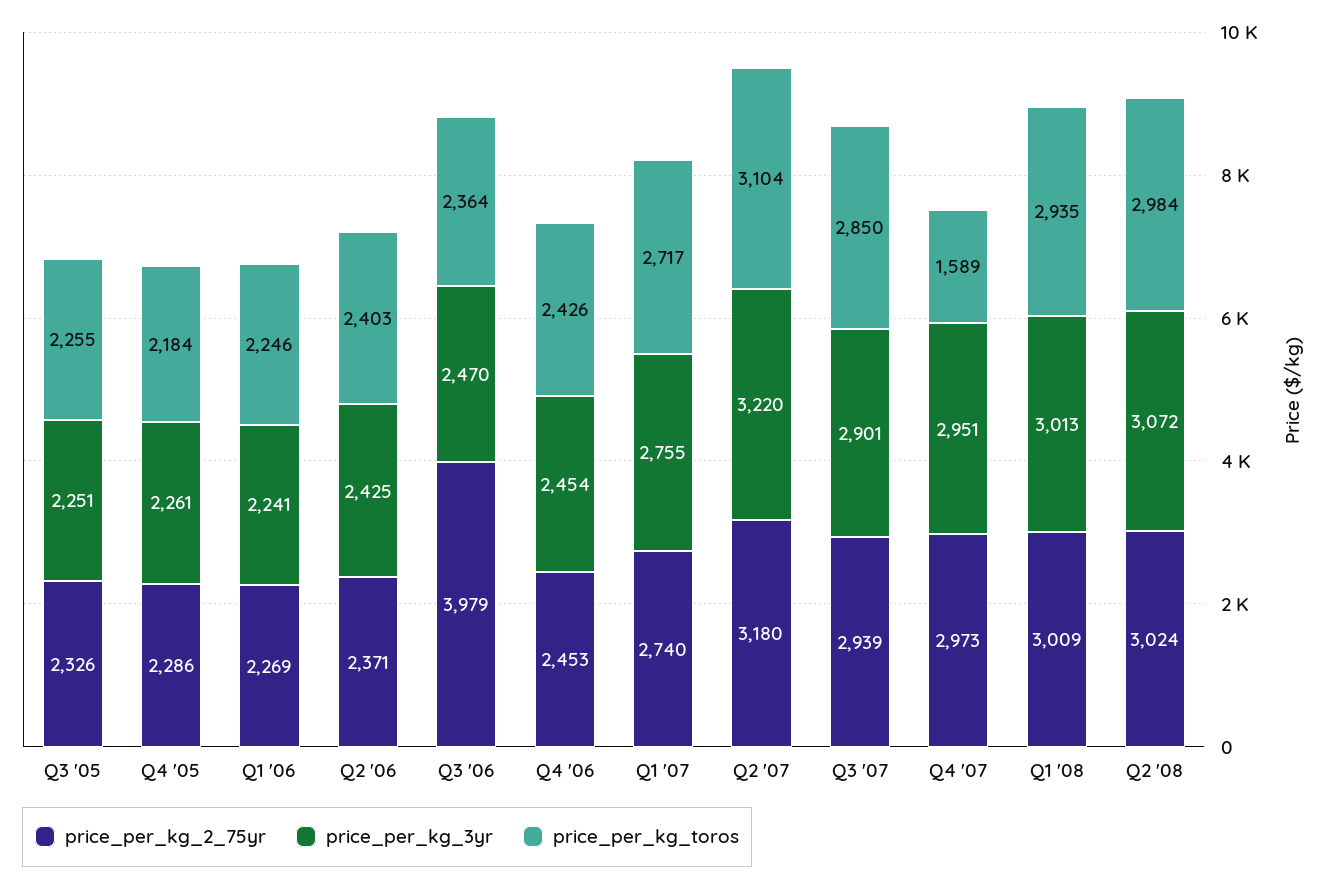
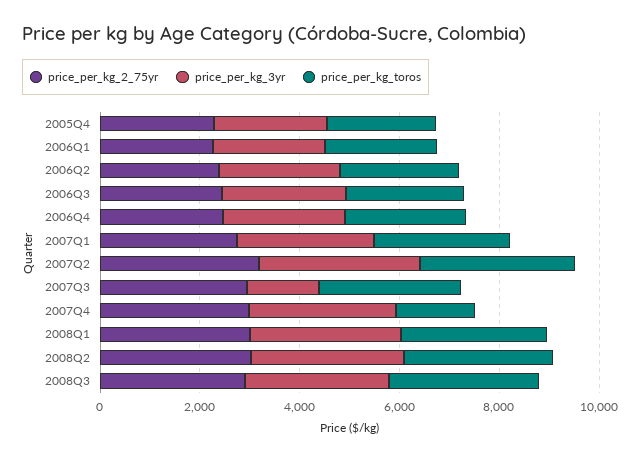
price_per_kg_2_75yr, Q3 '05: 2326 -> none
price_per_kg_3yr, Q3 '05: 2251 -> none
price_per_kg_toros, Q3 '05: 2255 -> none
price_per_kg_2_75yr, Q3 '06: 3979 -> 2500
price_per_kg_3yr, Q3 '07: 2901 -> 1500
price_per_kg_2_75yr, 2008Q3: none -> 3000
price_per_kg_3yr, 2008Q3: none -> 3000
price_per_kg_toros, 2008Q3: none -> 3000

